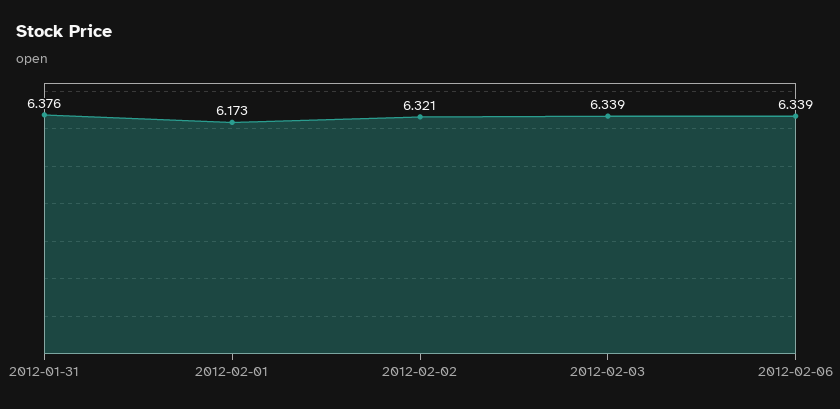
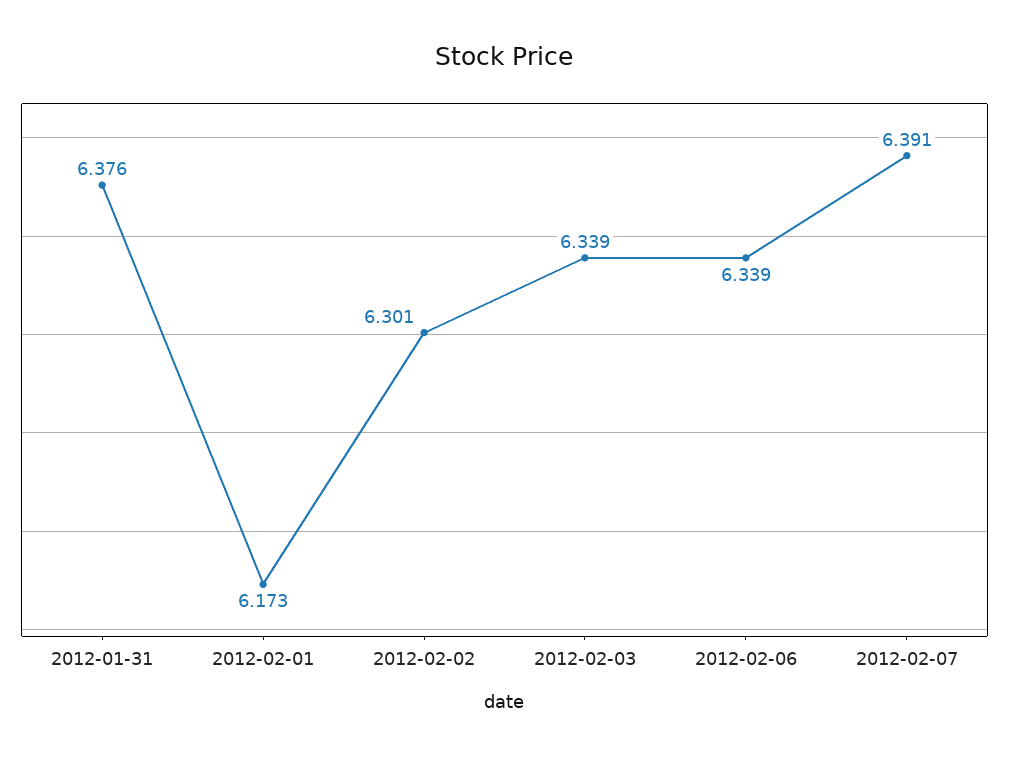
2012-02-02: 6.321 -> 6.301
2012-02-07: none -> 6.391

